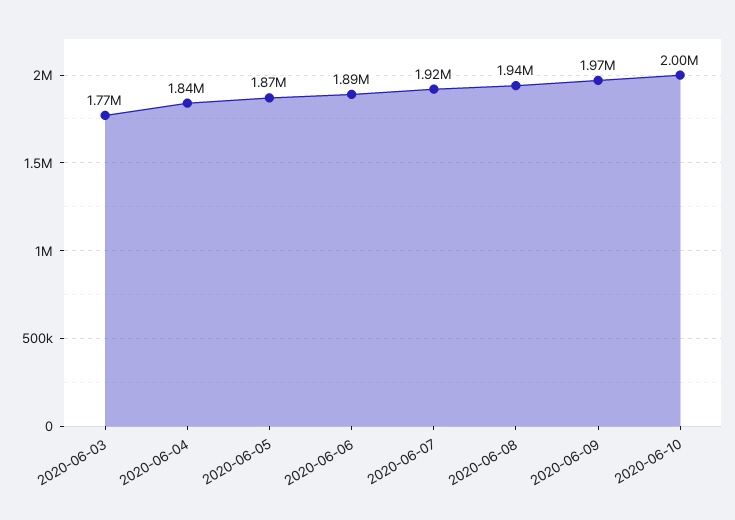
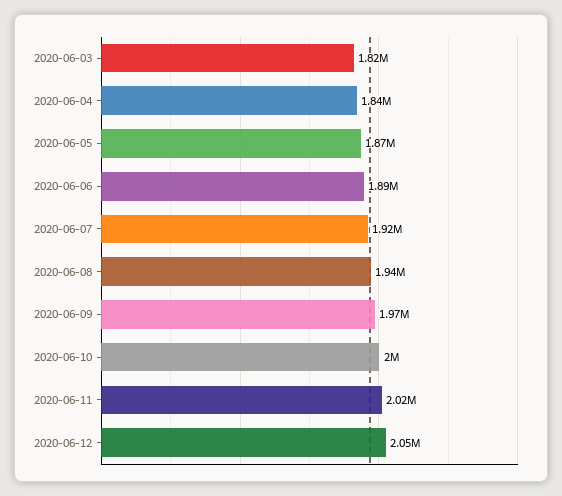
2020-06-03: 1770000 -> 1820000
2020-06-11: none -> 2020000
2020-06-12: none -> 2050000

